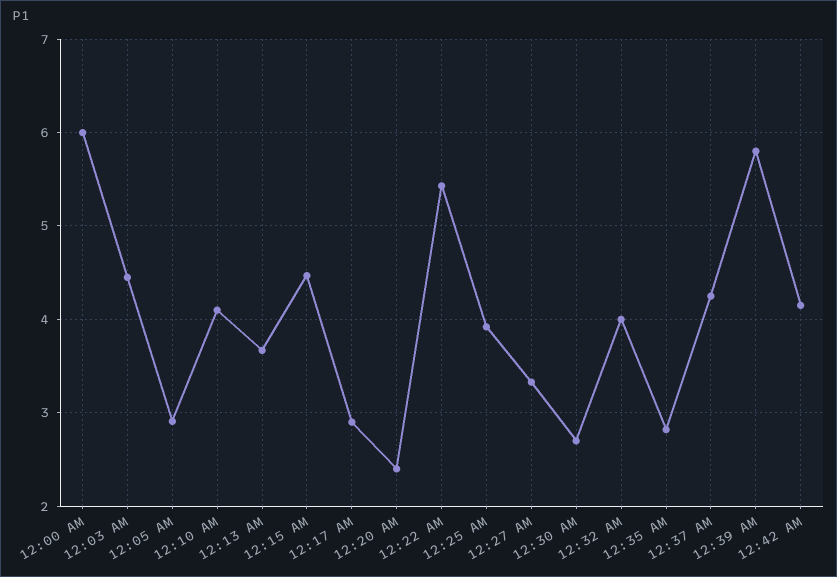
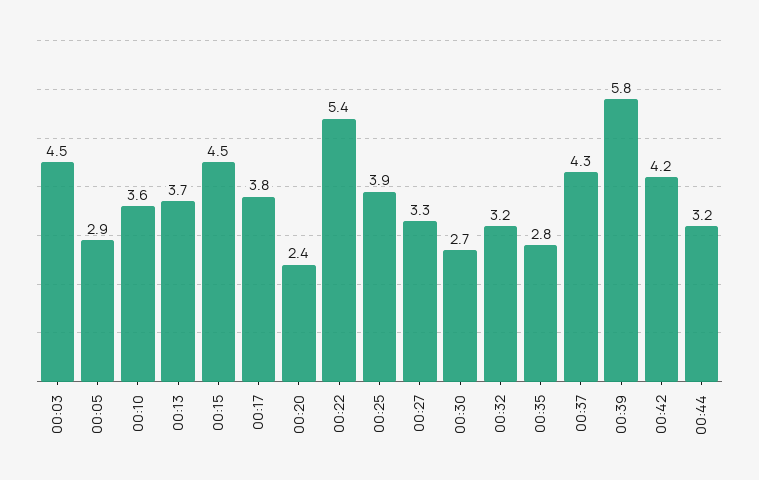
12:00 AM: 6 -> none
12:10 AM: 4.1 -> 3.6
12:17 AM: 2.9 -> 3.8
12:32 AM: 4 -> 3.2
00:44: none -> 3.2

